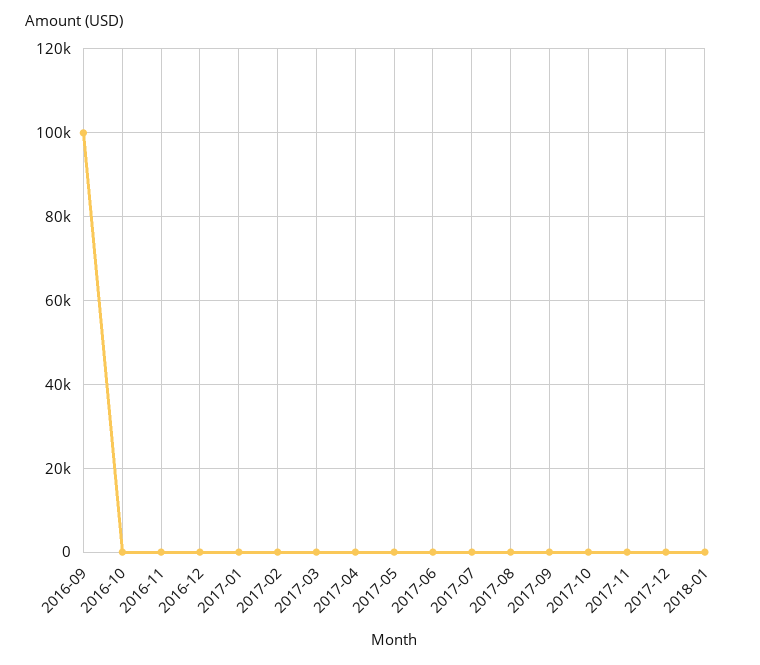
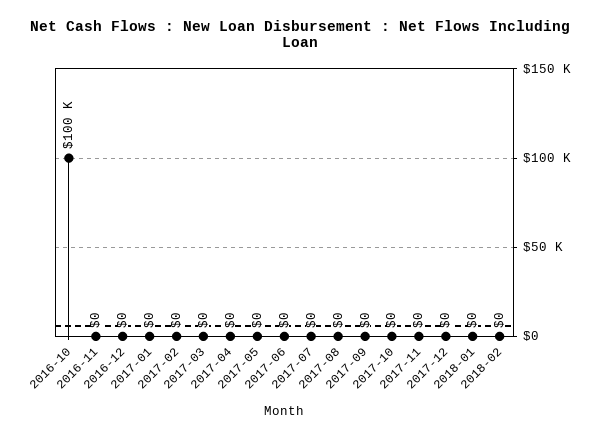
2016-09: 100000 -> none
2016-10: 0 -> 100000
2018-02: none -> 0

